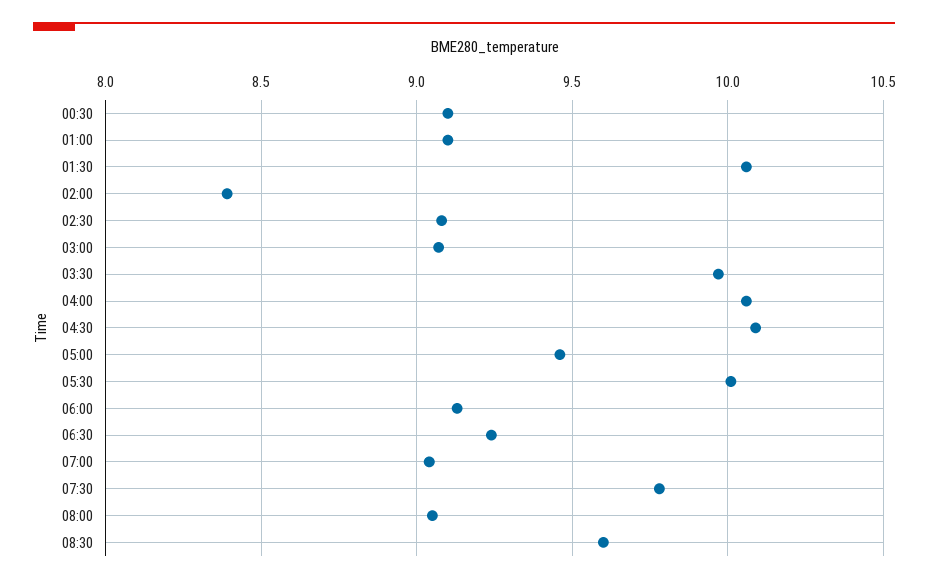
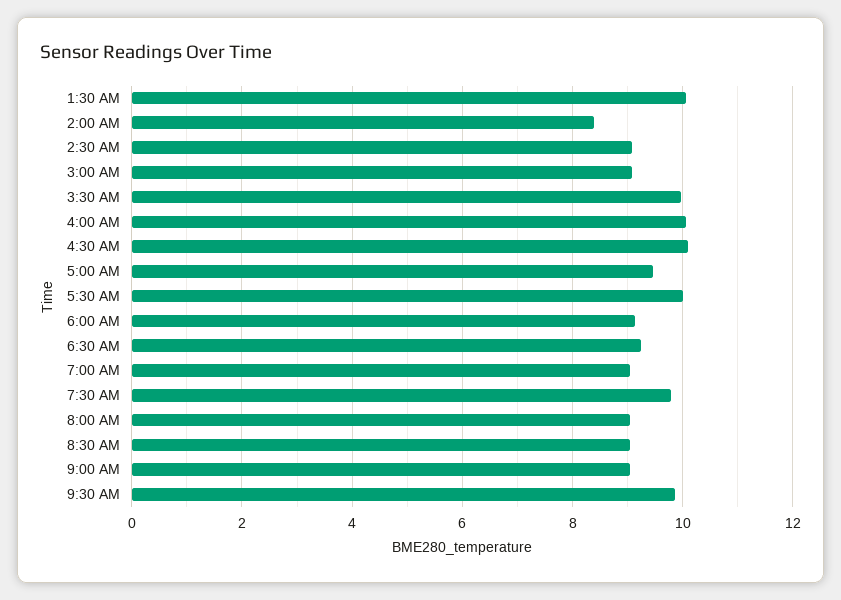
00:30: 9.1 -> none
01:00: 9.1 -> none
08:30: 9.6 -> 9
9:00 AM: none -> 9
9:30 AM: none -> 9.8

